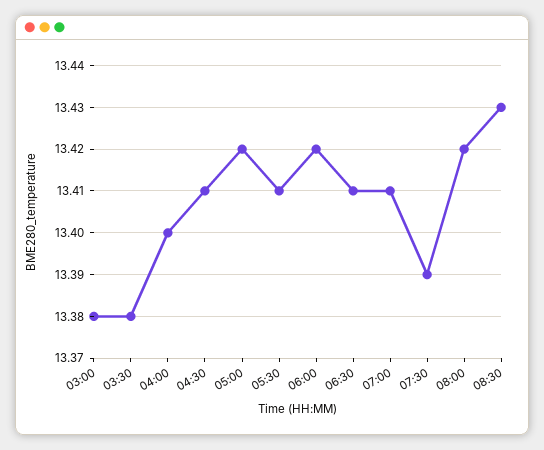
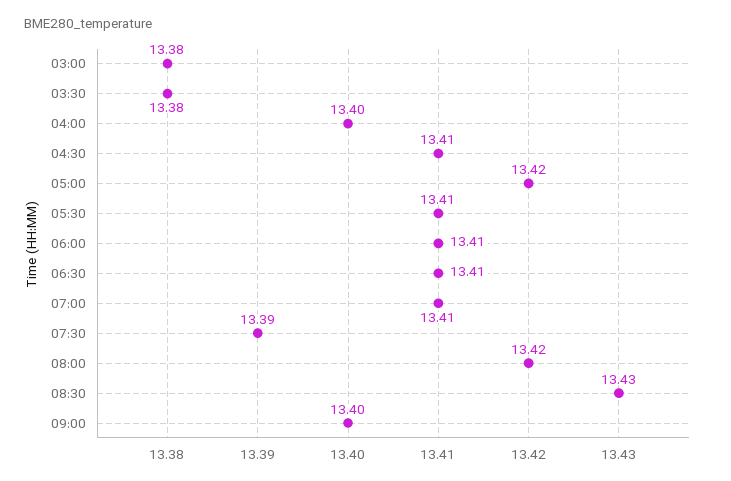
06:00: 13.42 -> 13.41
09:00: none -> 13.4

